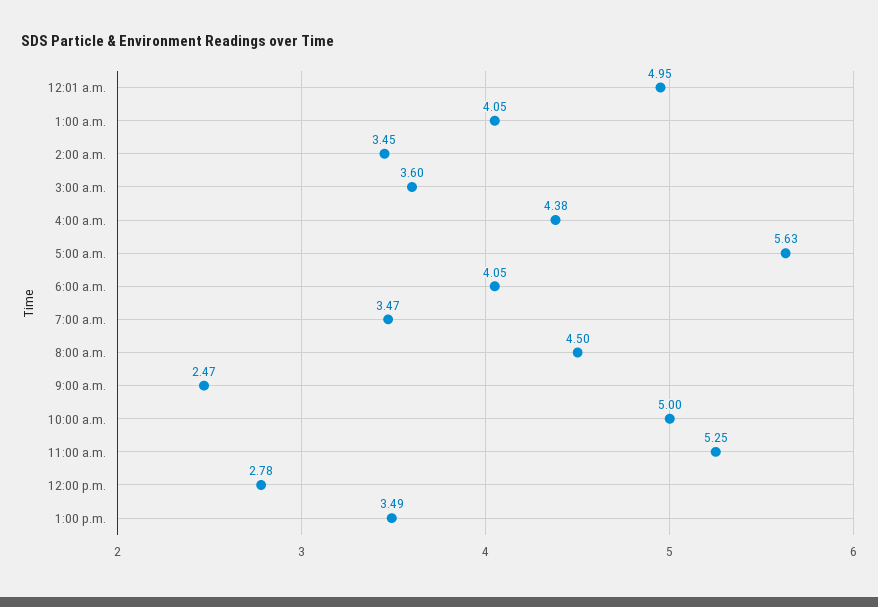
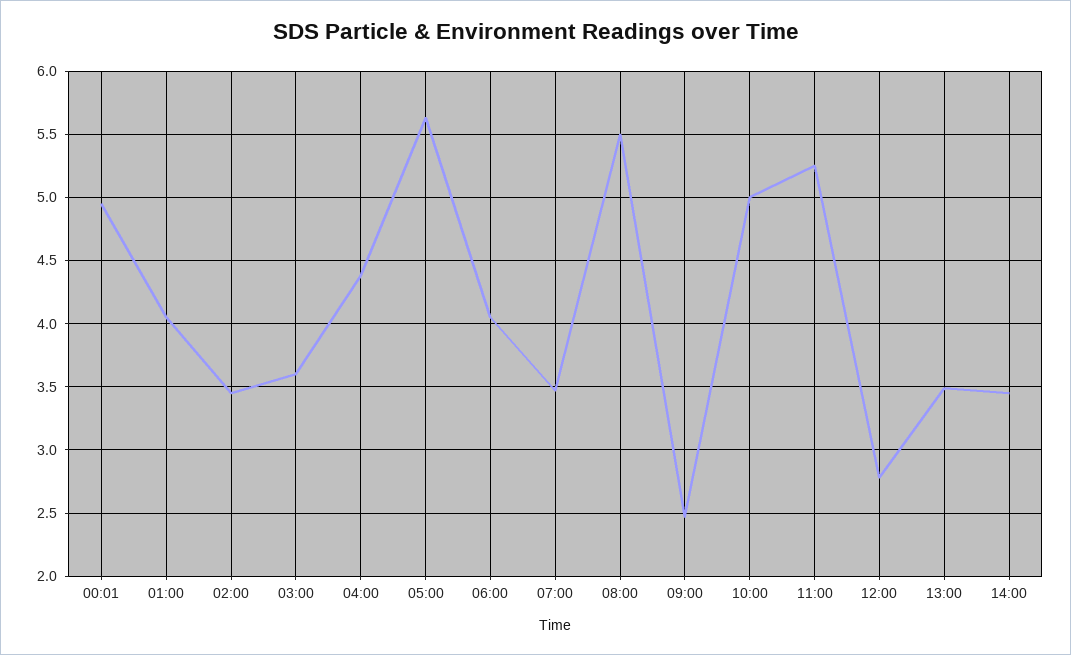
8:00 a.m.: 4.5 -> 5.5
14:00: none -> 3.45

